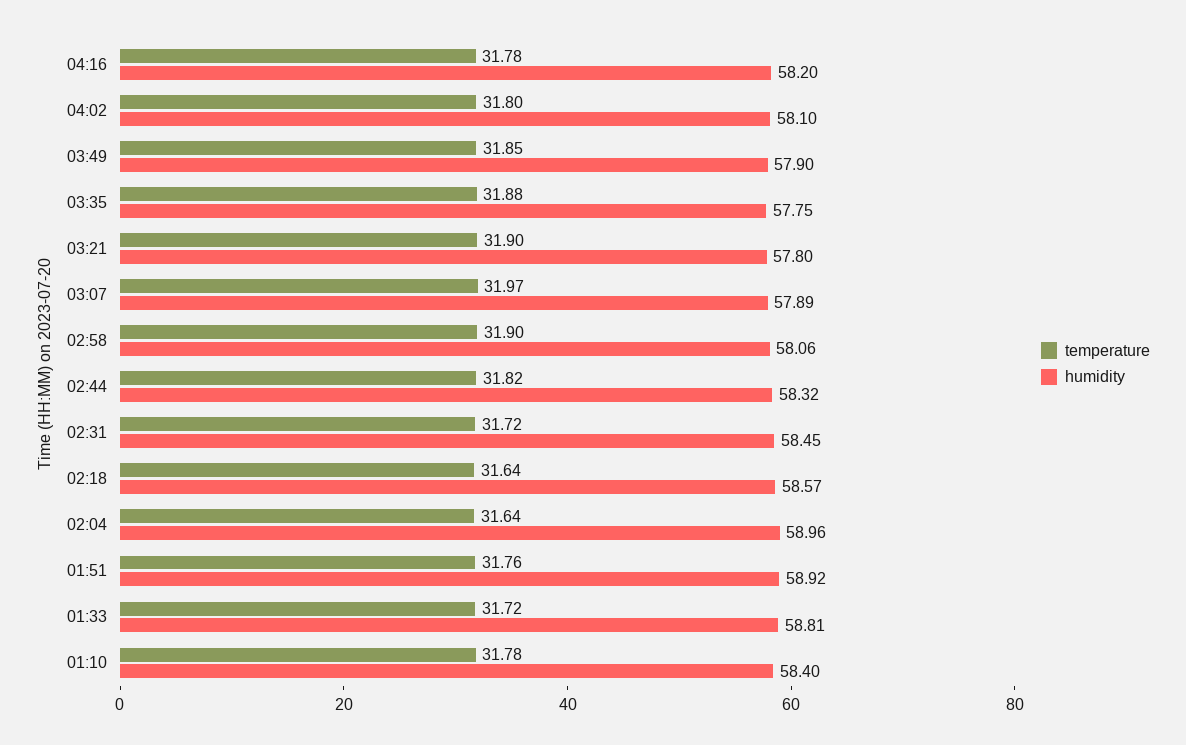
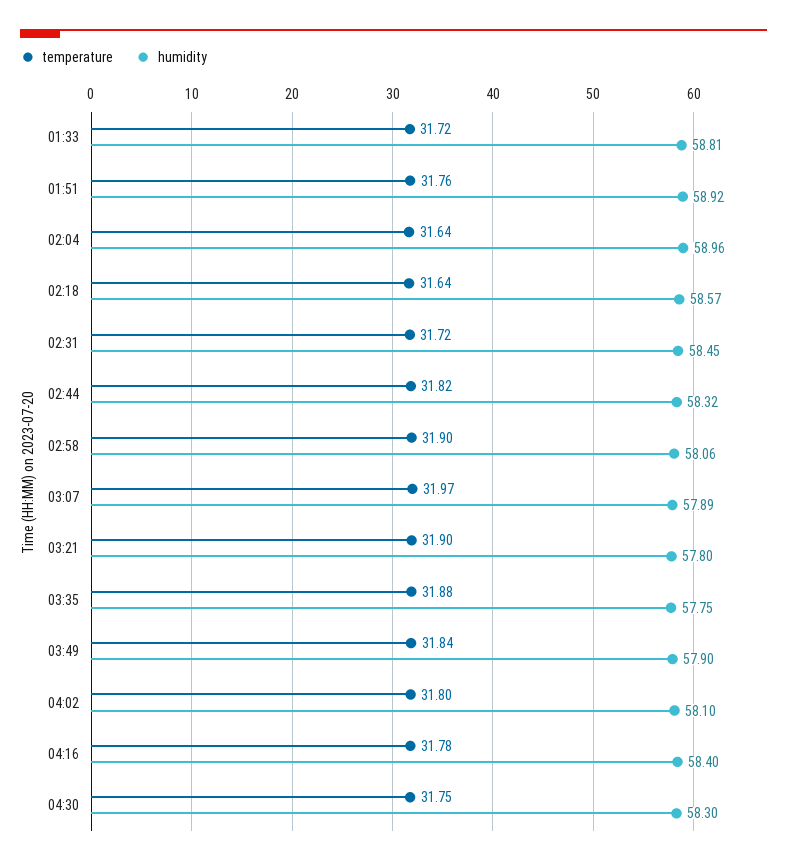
humidity, 04:16: 58.2 -> 58.4
temperature, 03:49: 31.85 -> 31.84
temperature, 01:10: 31.78 -> none
humidity, 01:10: 58.4 -> none
temperature, 04:30: none -> 31.75
humidity, 04:30: none -> 58.3

